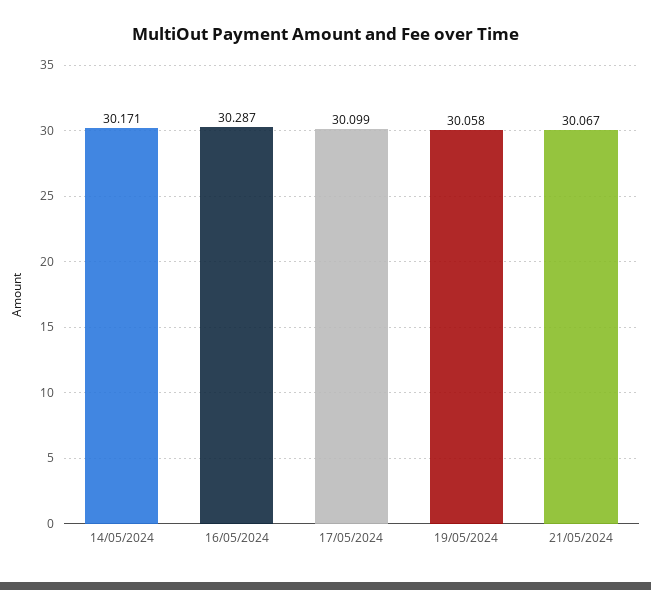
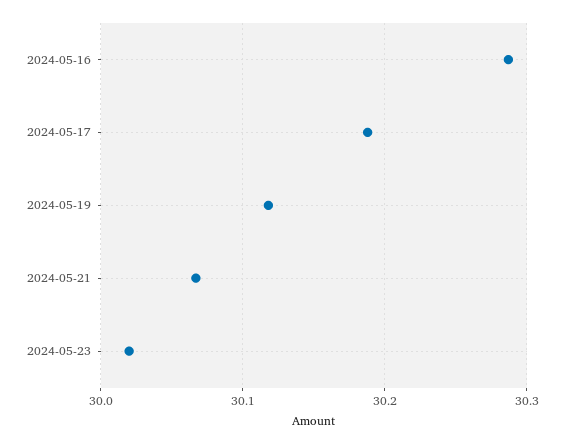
14/05/2024: 30.171 -> none
17/05/2024: 30.099 -> 30.19
19/05/2024: 30.058 -> 30.12
2024-05-23: none -> 30.02

